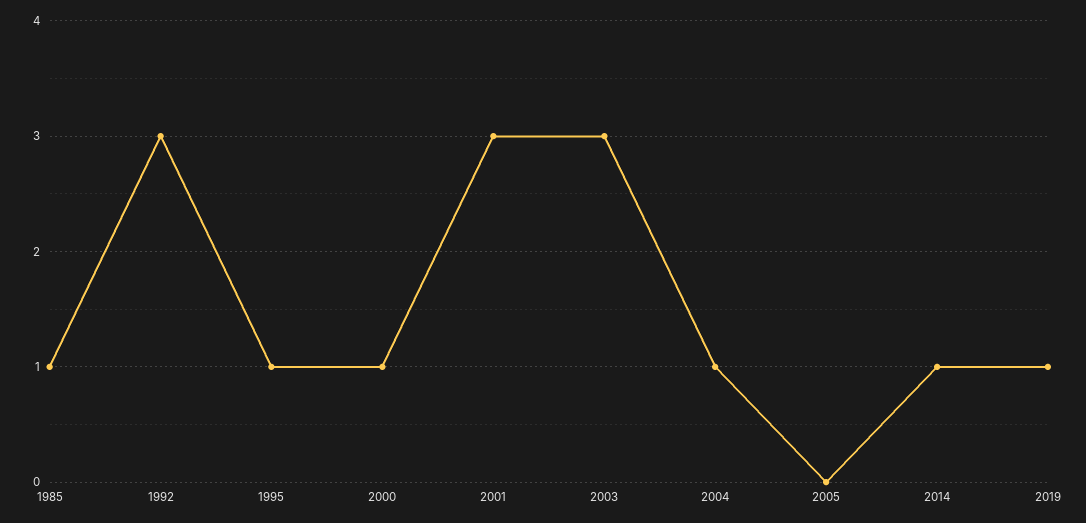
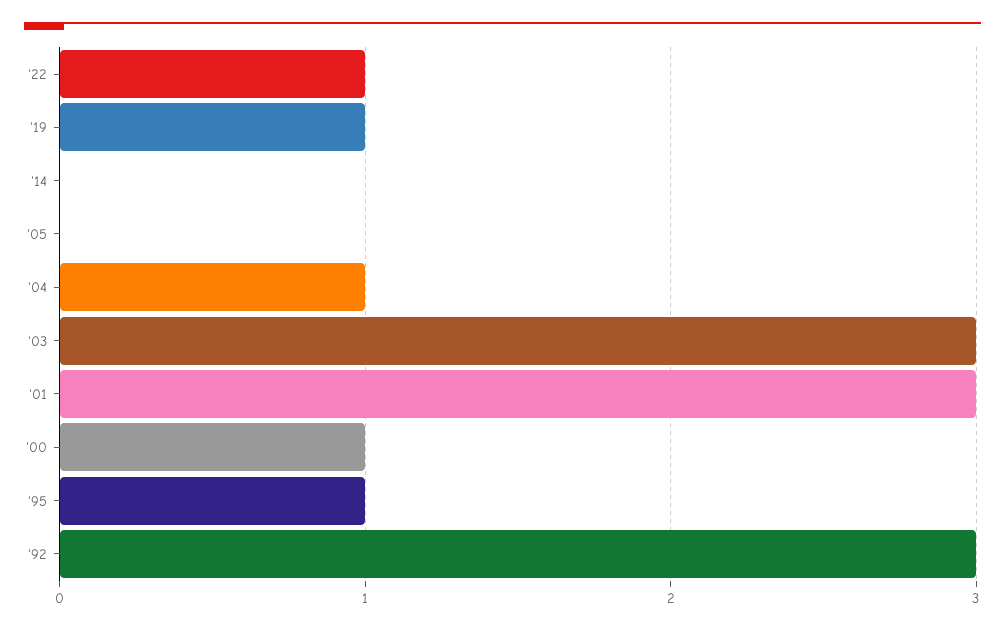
1985: 1 -> none
2014: 1 -> 0
'22: none -> 1

